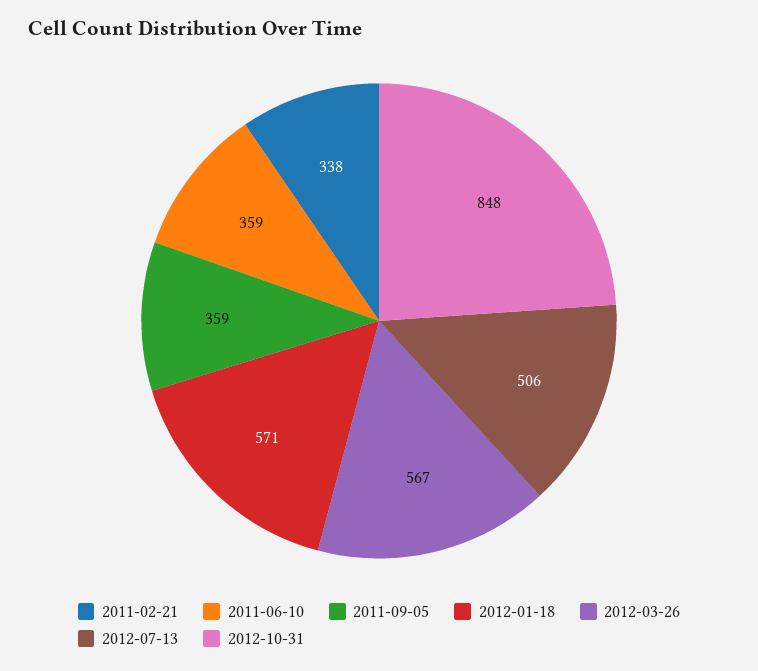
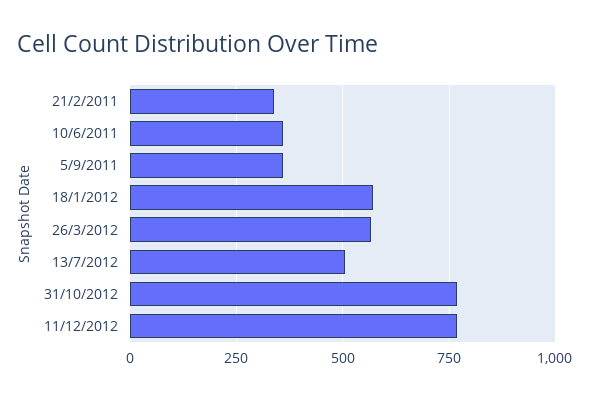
2012-10-31: 848 -> 775
11/12/2012: none -> 775

